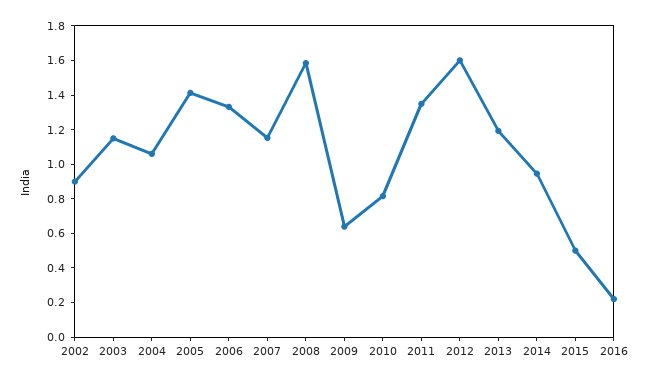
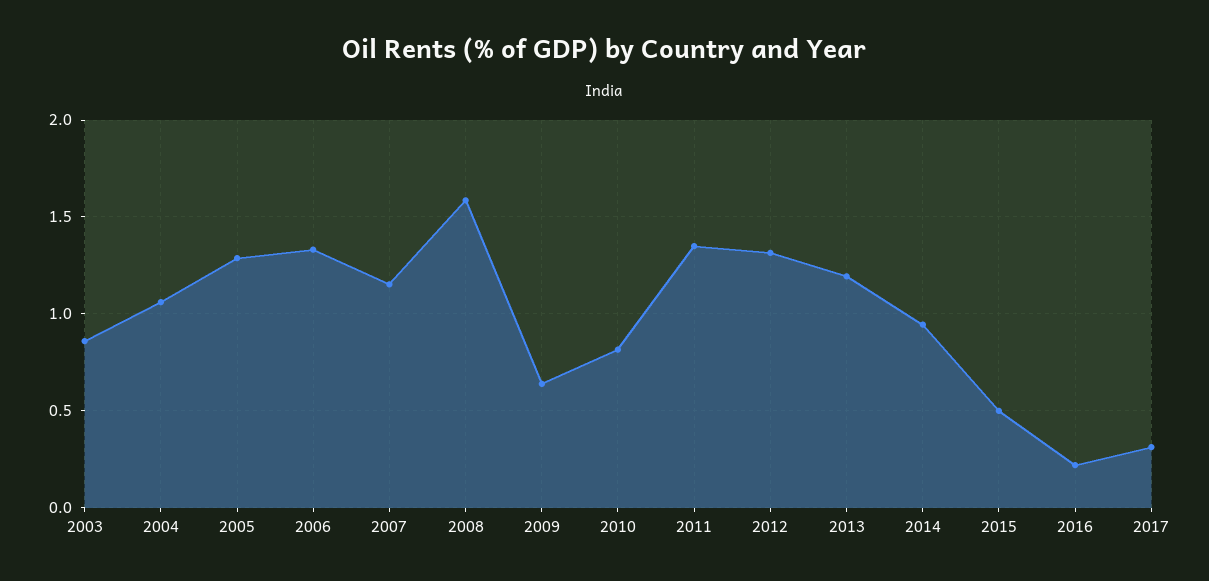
2002: 0.9 -> none
2003: 1.15 -> 0.85
2005: 1.4 -> 1.3
2012: 1.6 -> 1.3
2017: none -> 0.3

